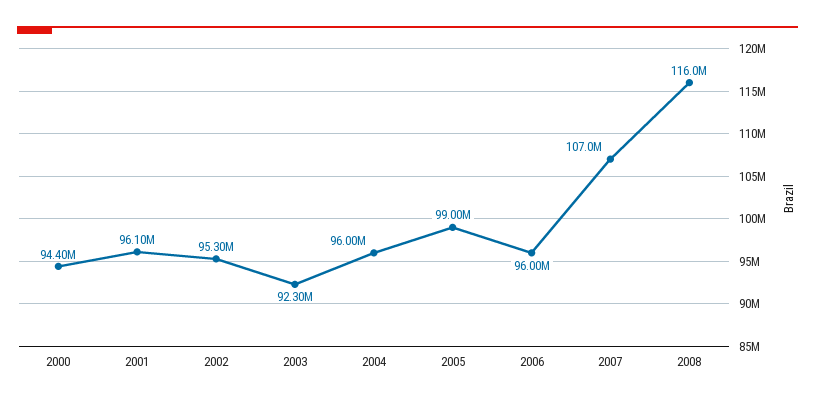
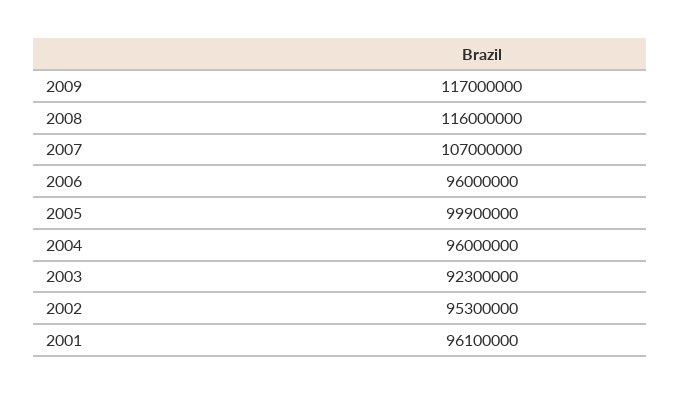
2000: 94400000 -> none
2005: 99000000 -> 99900000
2009: none -> 117000000

